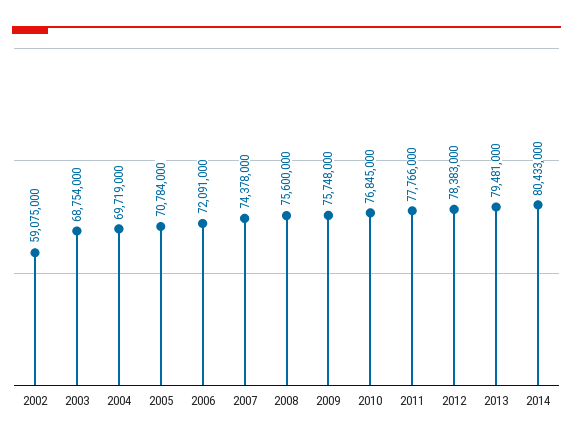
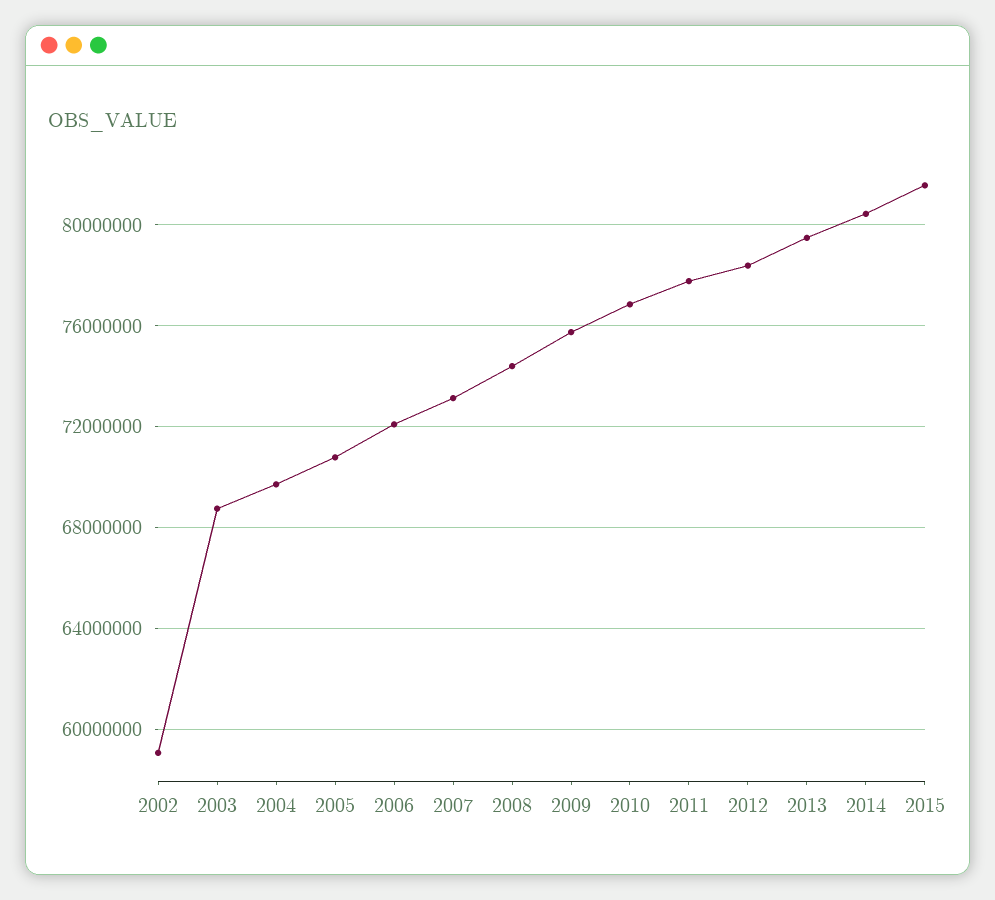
2007: 74378000 -> 73000000
2008: 75600000 -> 74500000
2015: none -> 81500000

